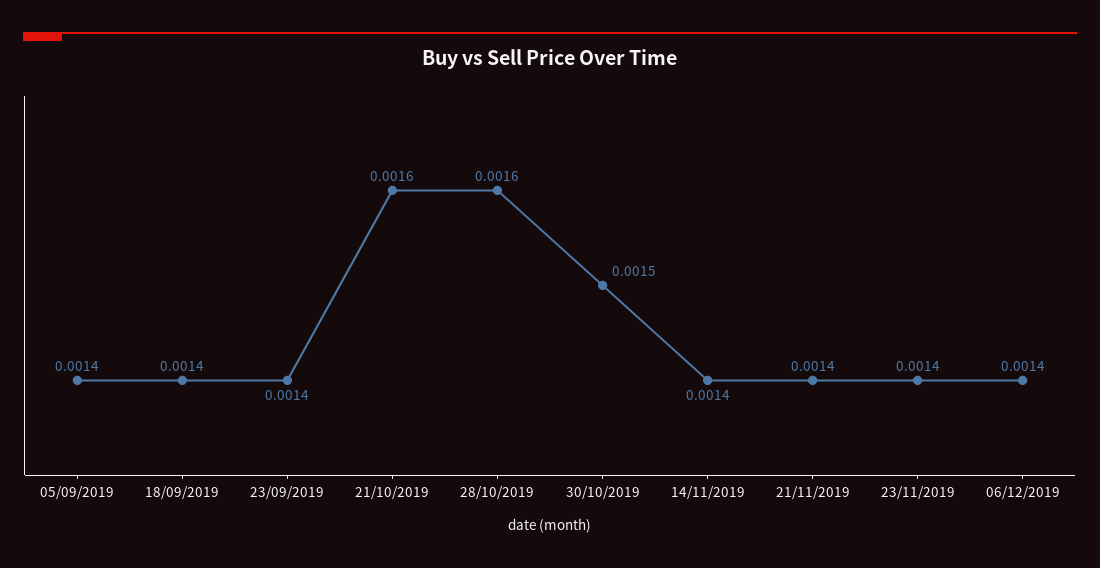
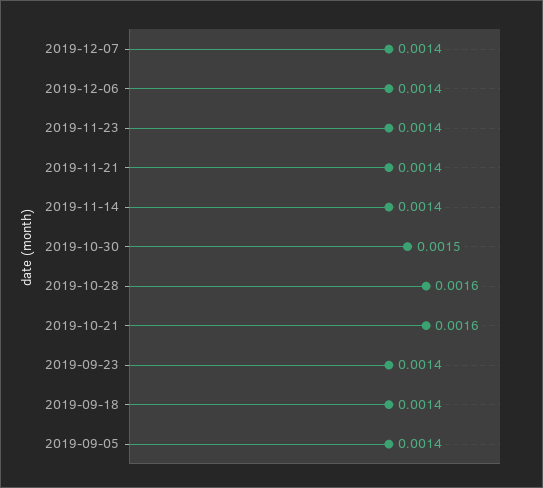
2019-12-07: none -> 0.0014

